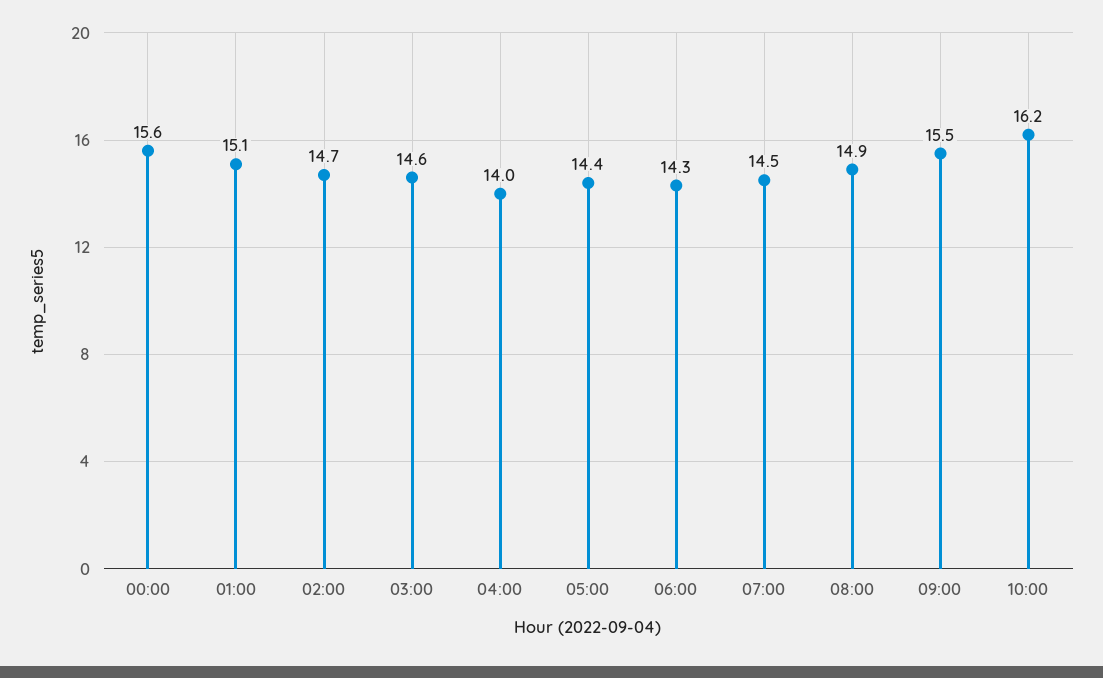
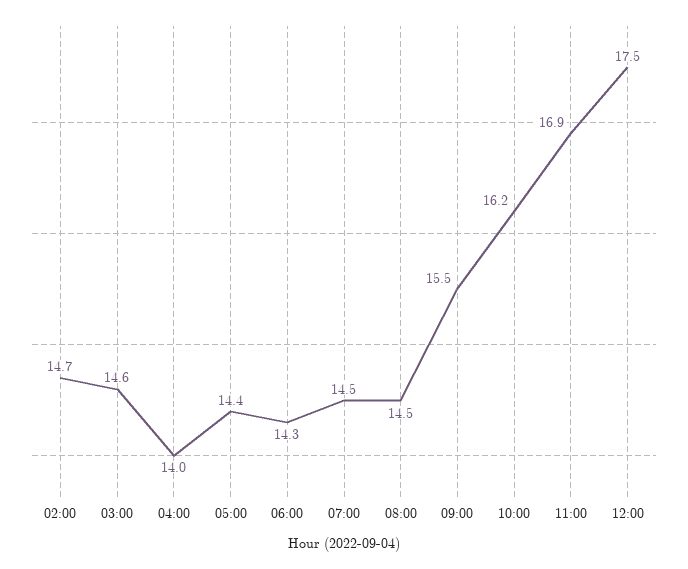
00:00: 15.6 -> none
01:00: 15.1 -> none
08:00: 14.9 -> 14.5
11:00: none -> 16.9
12:00: none -> 17.5

